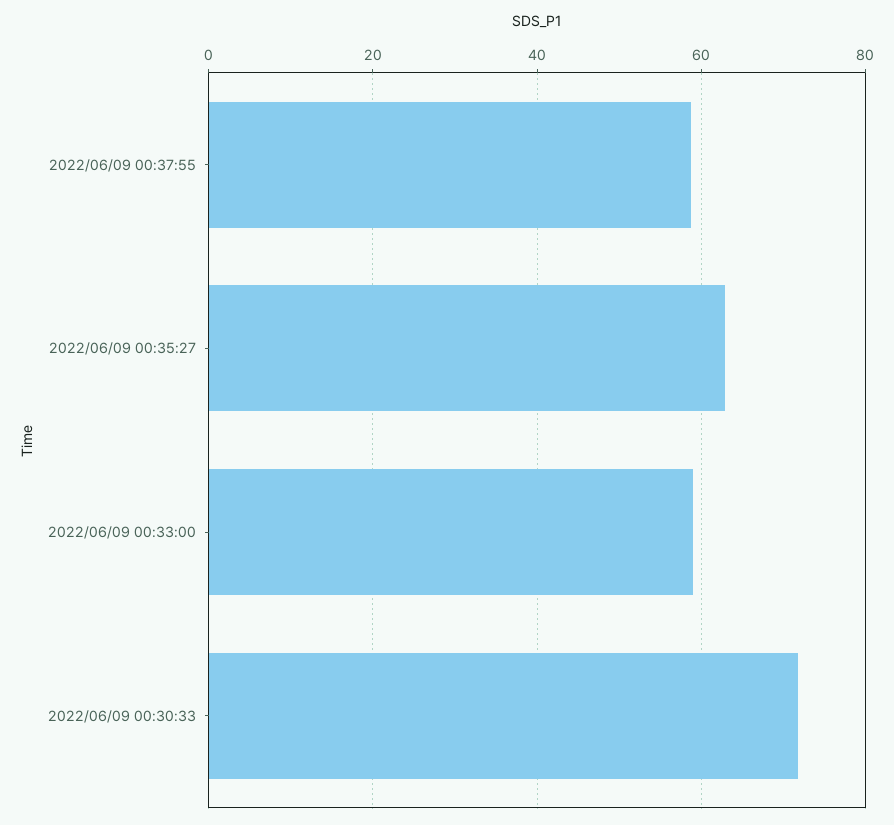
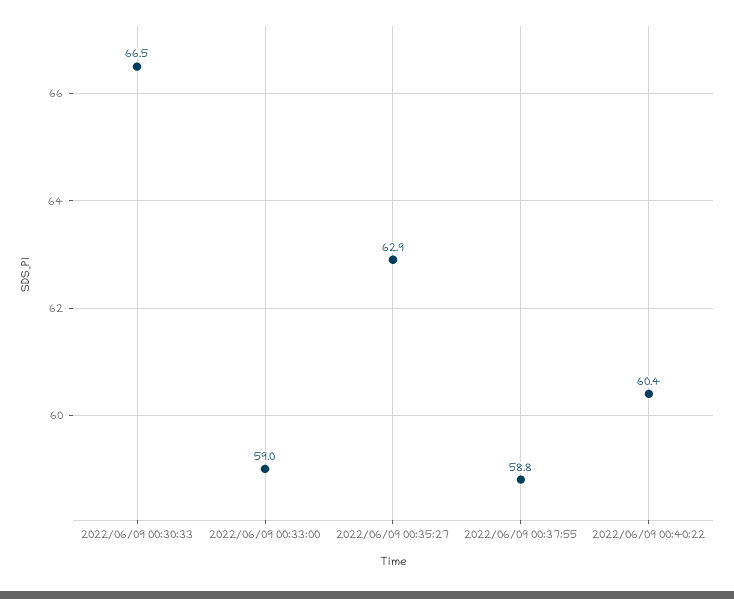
2022/06/09 00:30:33: 72 -> 66.5
2022/06/09 00:40:22: none -> 60.4

